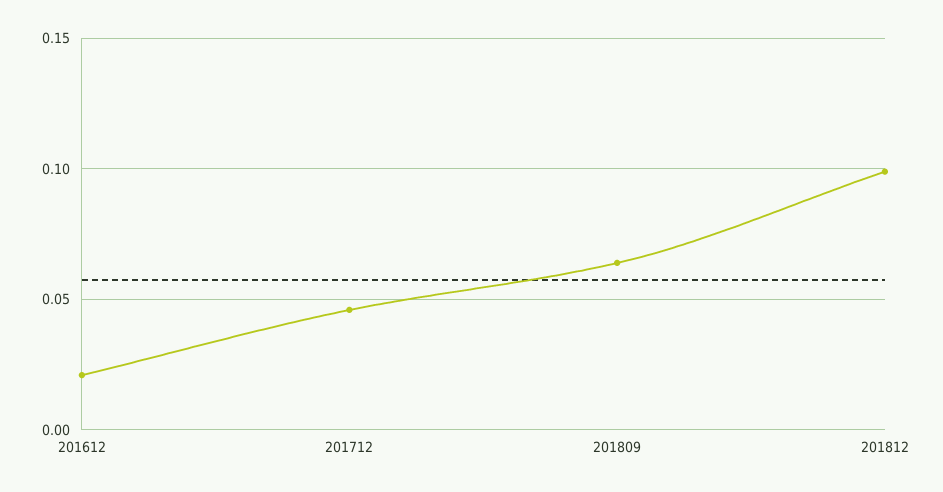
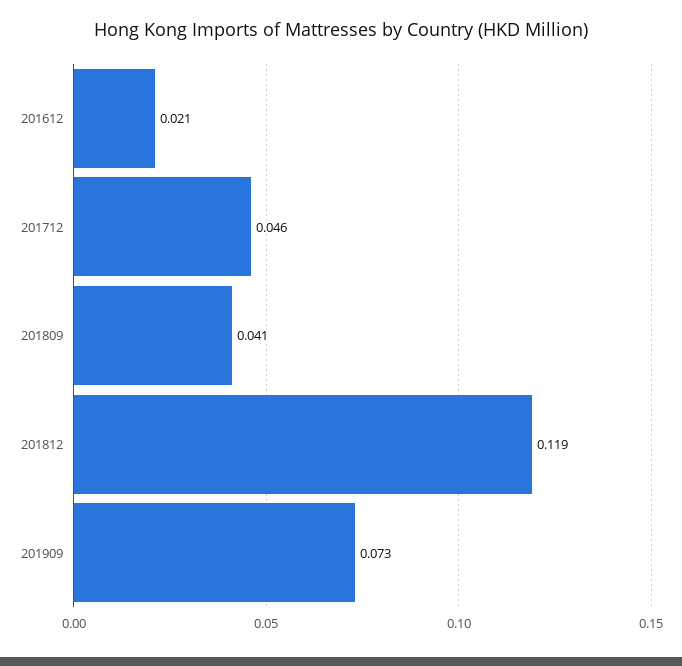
201809: 0.065 -> 0.041
201812: 0.1 -> 0.119
201909: none -> 0.073

